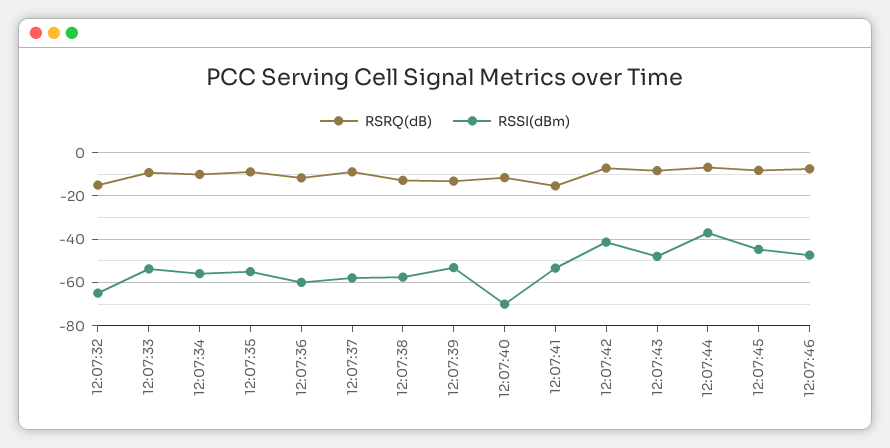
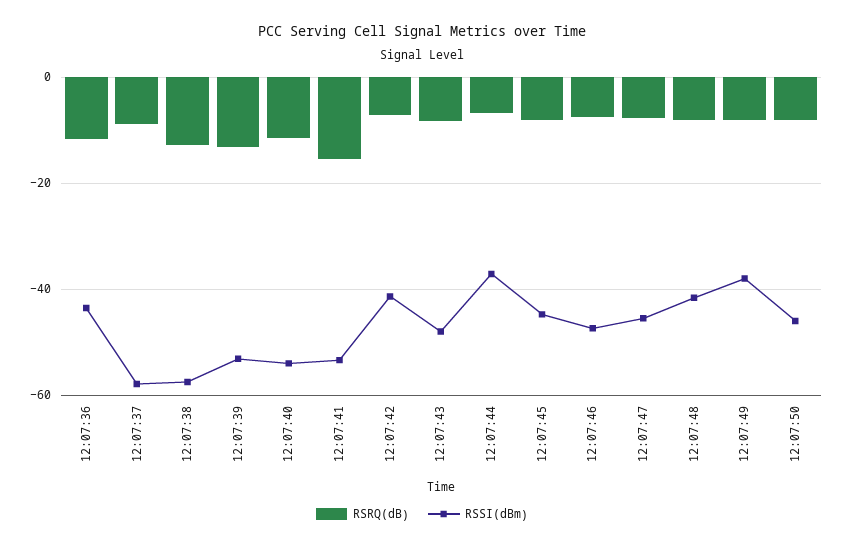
RSRQ(dB), 12:07:32: -15 -> none
RSSI(dBm), 12:07:32: -65 -> none
RSRQ(dB), 12:07:33: -10 -> none
RSSI(dBm), 12:07:33: -55 -> none
RSRQ(dB), 12:07:34: -10 -> none
RSSI(dBm), 12:07:34: -55 -> none
RSRQ(dB), 12:07:35: -10 -> none
RSSI(dBm), 12:07:35: -55 -> none
RSSI(dBm), 12:07:36: -60 -> -44
RSSI(dBm), 12:07:40: -70 -> -54
RSRQ(dB), 12:07:47: none -> -8
RSSI(dBm), 12:07:47: none -> -46
RSRQ(dB), 12:07:48: none -> -8
RSSI(dBm), 12:07:48: none -> -42
RSRQ(dB), 12:07:49: none -> -8
RSSI(dBm), 12:07:49: none -> -38
RSRQ(dB), 12:07:50: none -> -8
RSSI(dBm), 12:07:50: none -> -46

